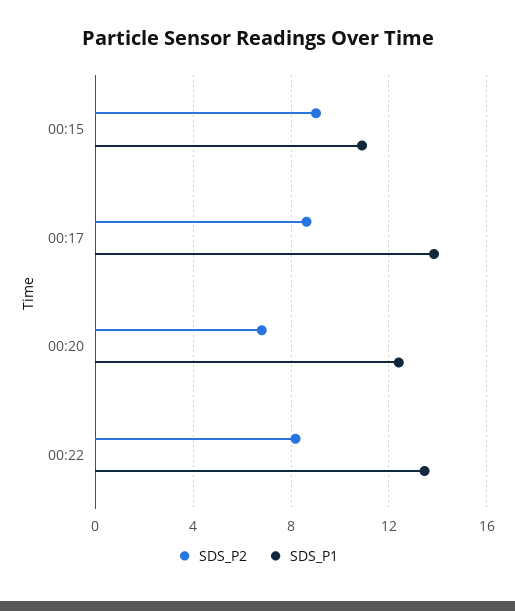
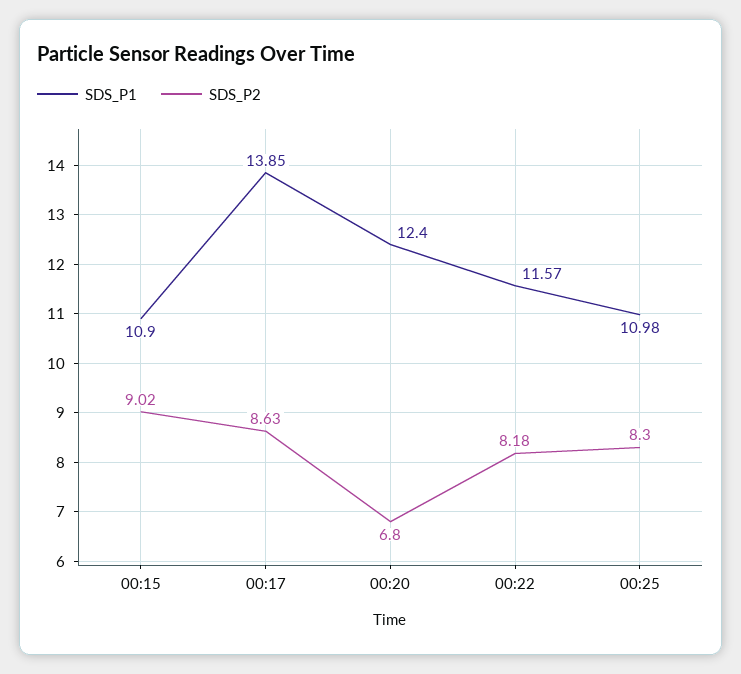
SDS_P1, 00:22: 13.5 -> 11.57
SDS_P1, 00:25: none -> 10.98
SDS_P2, 00:25: none -> 8.3

